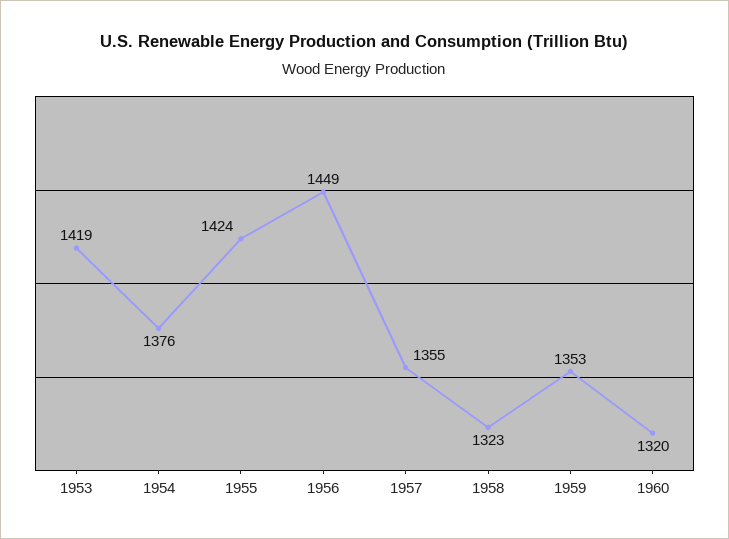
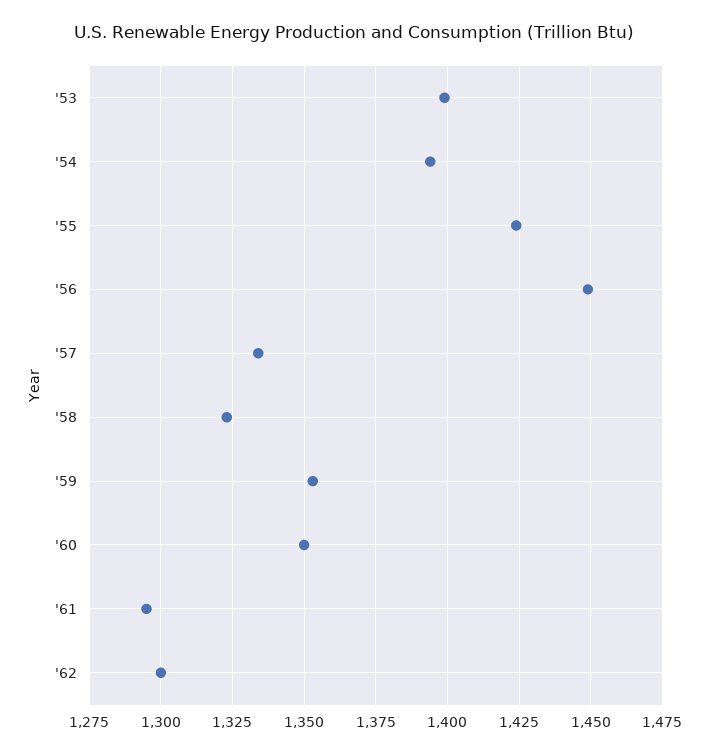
1953: 1419 -> 1400
1954: 1376 -> 1395
1957: 1355 -> 1335
1960: 1320 -> 1350
'61: none -> 1295
'62: none -> 1300

